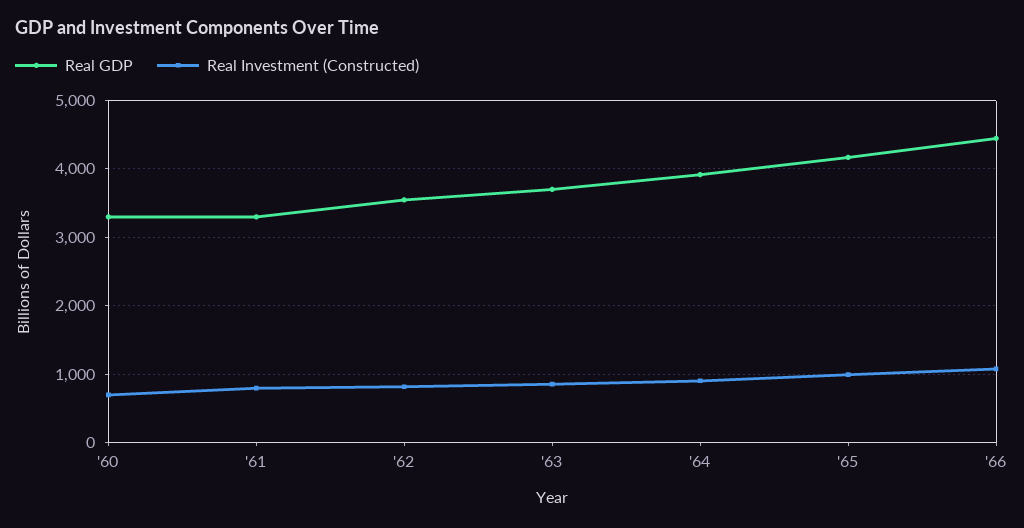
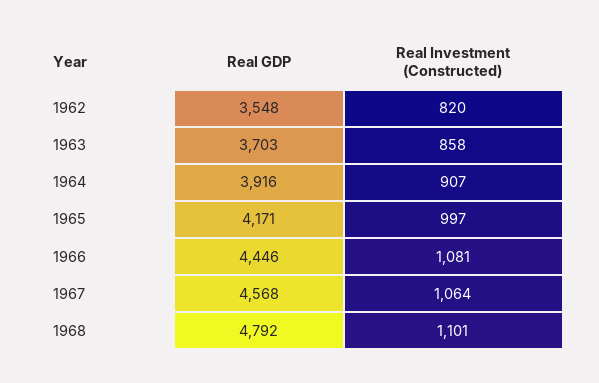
Real GDP, '60: 3300 -> none
Real Investment (Constructed), '60: 700 -> none
Real GDP, '61: 3300 -> none
Real Investment (Constructed), '61: 800 -> none
Real GDP, 1967: none -> 4568
Real Investment (Constructed), 1967: none -> 1064
Real GDP, 1968: none -> 4792
Real Investment (Constructed), 1968: none -> 1101

